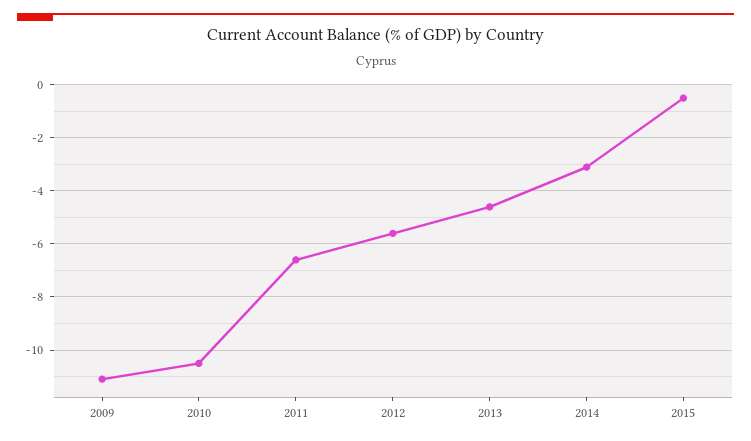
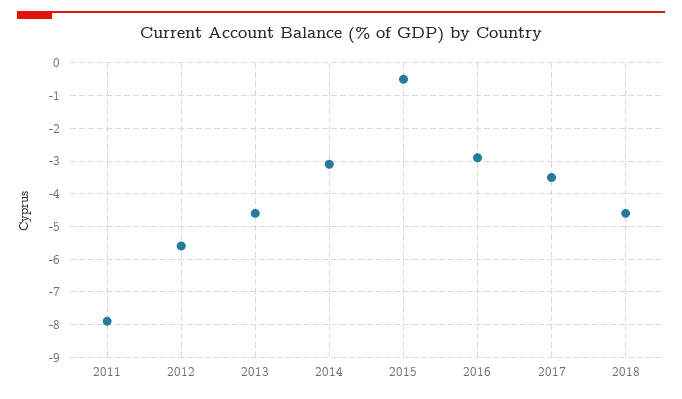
2009: -11 -> none
2010: -10.5 -> none
2011: -6.5 -> -8
2016: none -> -3
2017: none -> -3.5
2018: none -> -4.5

